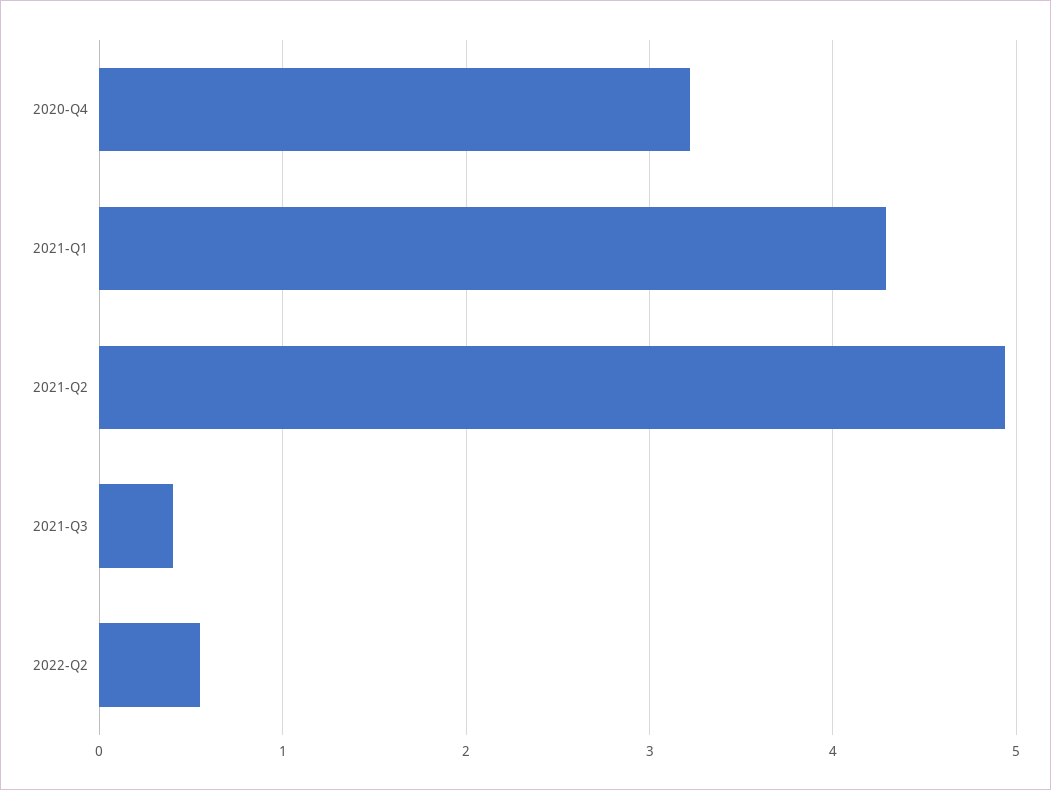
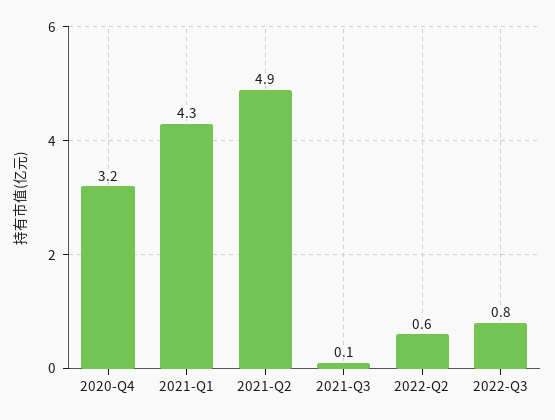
2021-Q3: 0.4 -> 0.1
2022-Q3: none -> 0.8

